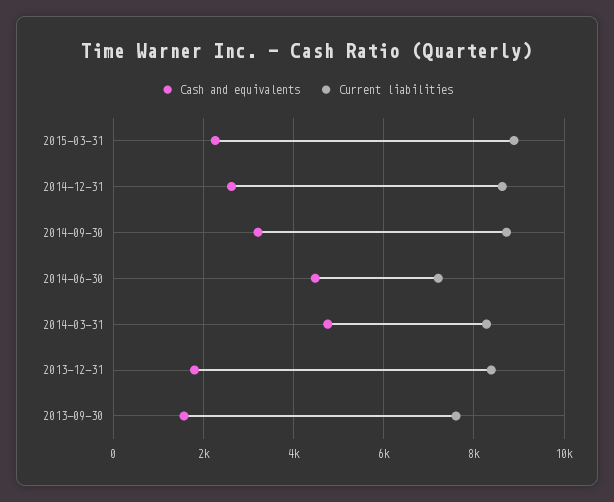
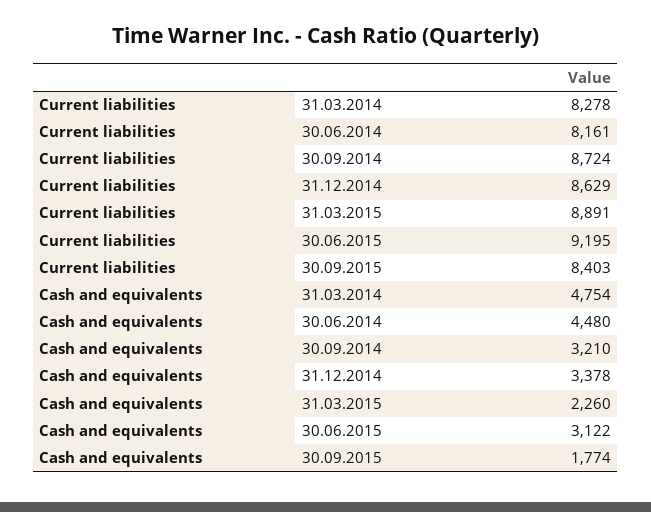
Cash and equivalents, 2014-12-31: 2600 -> 3378
Current liabilities, 2014-06-30: 7200 -> 8161
Cash and equivalents, 2013-12-31: 1800 -> none
Current liabilities, 2013-12-31: 8400 -> none
Cash and equivalents, 2013-09-30: 1600 -> none
Current liabilities, 2013-09-30: 7600 -> none
Current liabilities, 30.06.2015: none -> 9195
Current liabilities, 30.09.2015: none -> 8403
Cash and equivalents, 30.06.2015: none -> 3122
Cash and equivalents, 30.09.2015: none -> 1774

